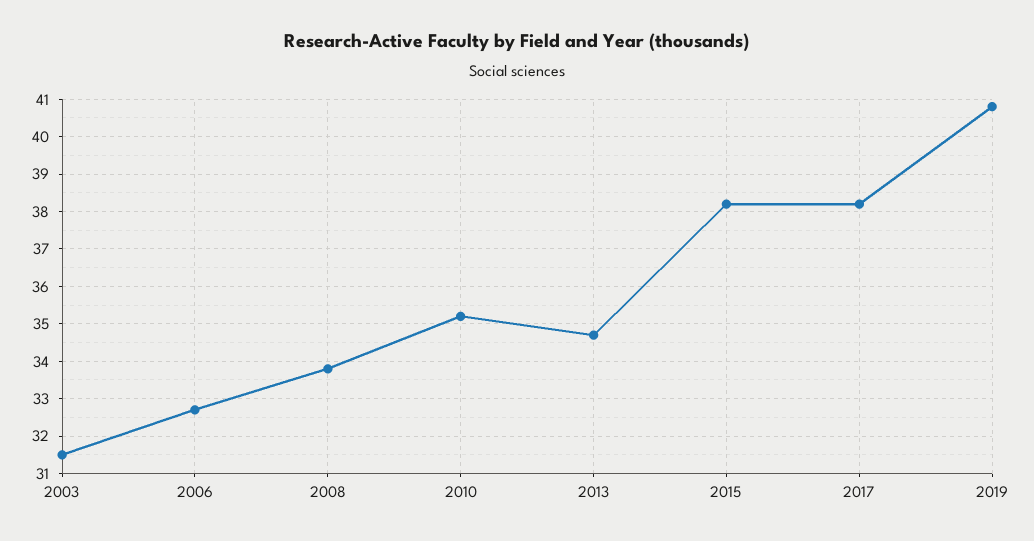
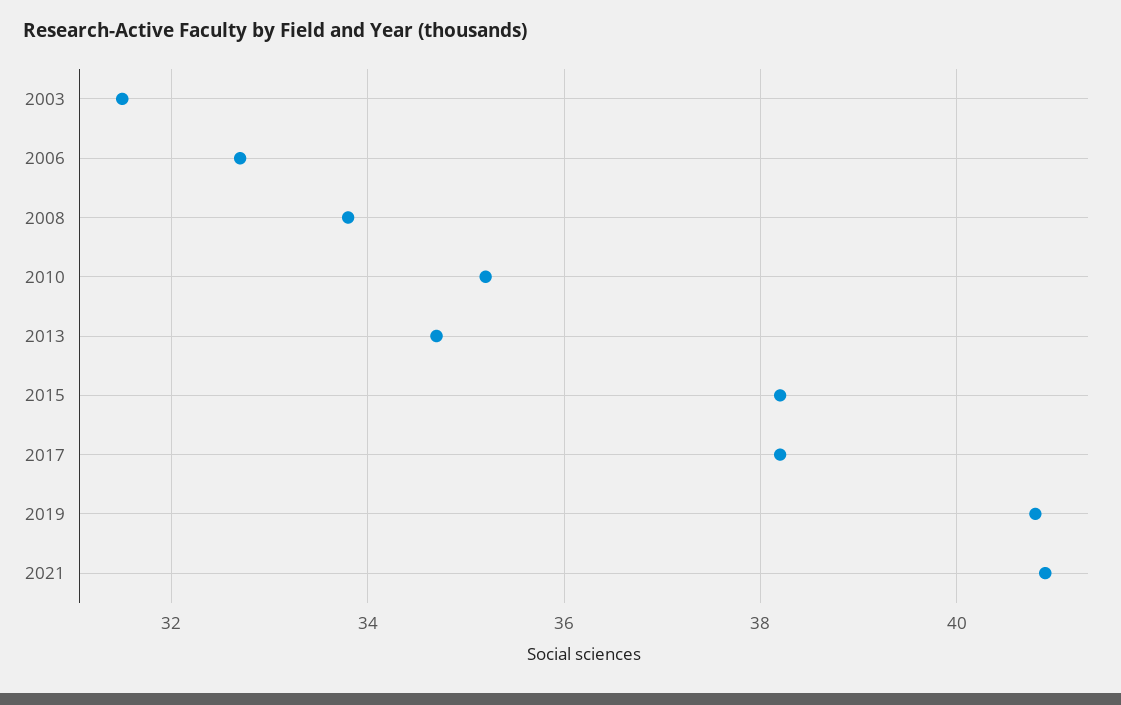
2021: none -> 41

